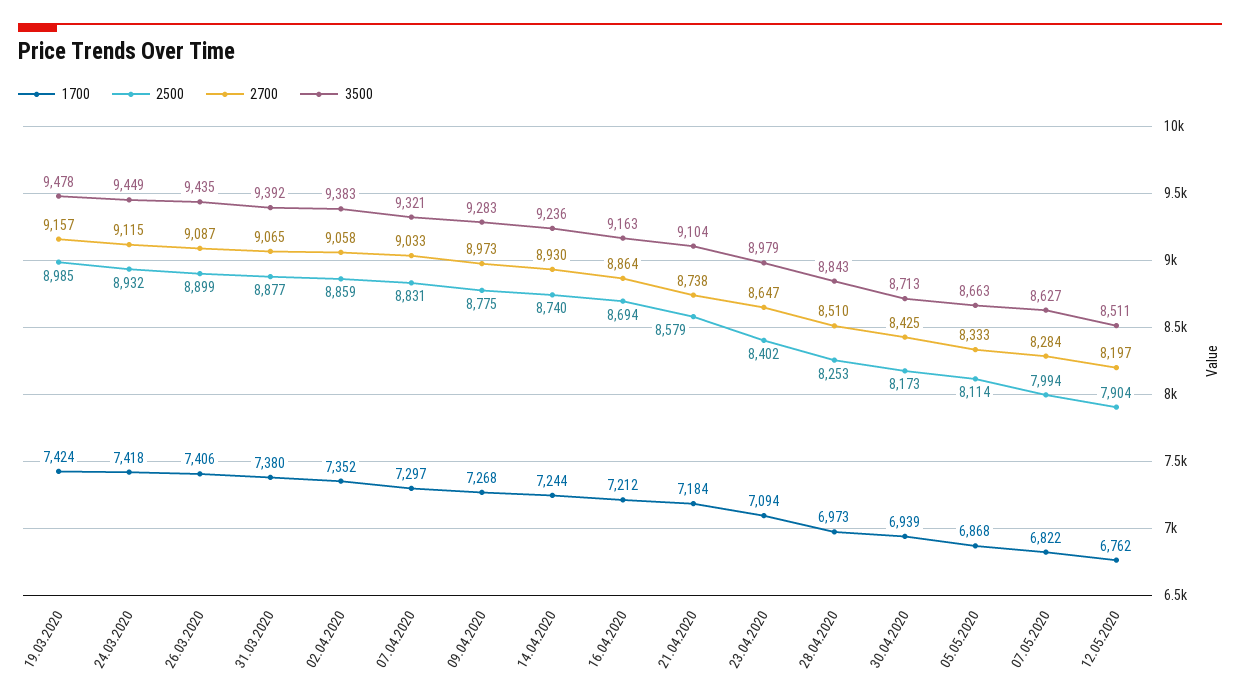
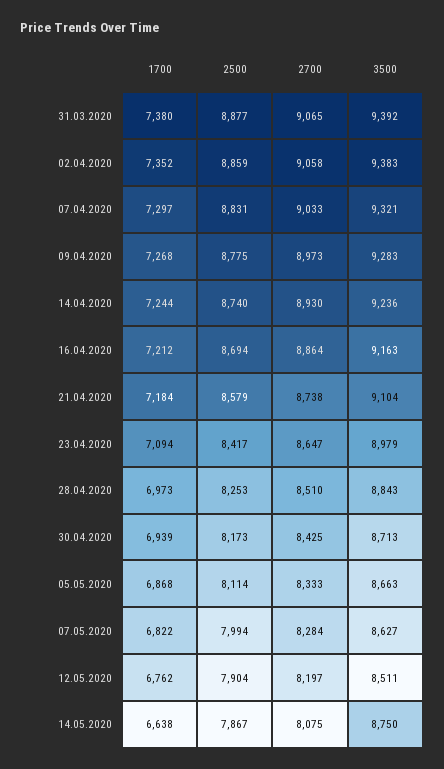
1700, 19.03.2020: 7424 -> none
2500, 19.03.2020: 8985 -> none
2700, 19.03.2020: 9157 -> none
3500, 19.03.2020: 9478 -> none
1700, 24.03.2020: 7418 -> none
2500, 24.03.2020: 8932 -> none
2700, 24.03.2020: 9115 -> none
3500, 24.03.2020: 9449 -> none
1700, 26.03.2020: 7406 -> none
2500, 26.03.2020: 8899 -> none
2700, 26.03.2020: 9087 -> none
3500, 26.03.2020: 9435 -> none
2500, 23.04.2020: 8402 -> 8417
1700, 14.05.2020: none -> 6638
2500, 14.05.2020: none -> 7867
2700, 14.05.2020: none -> 8075
3500, 14.05.2020: none -> 8750

